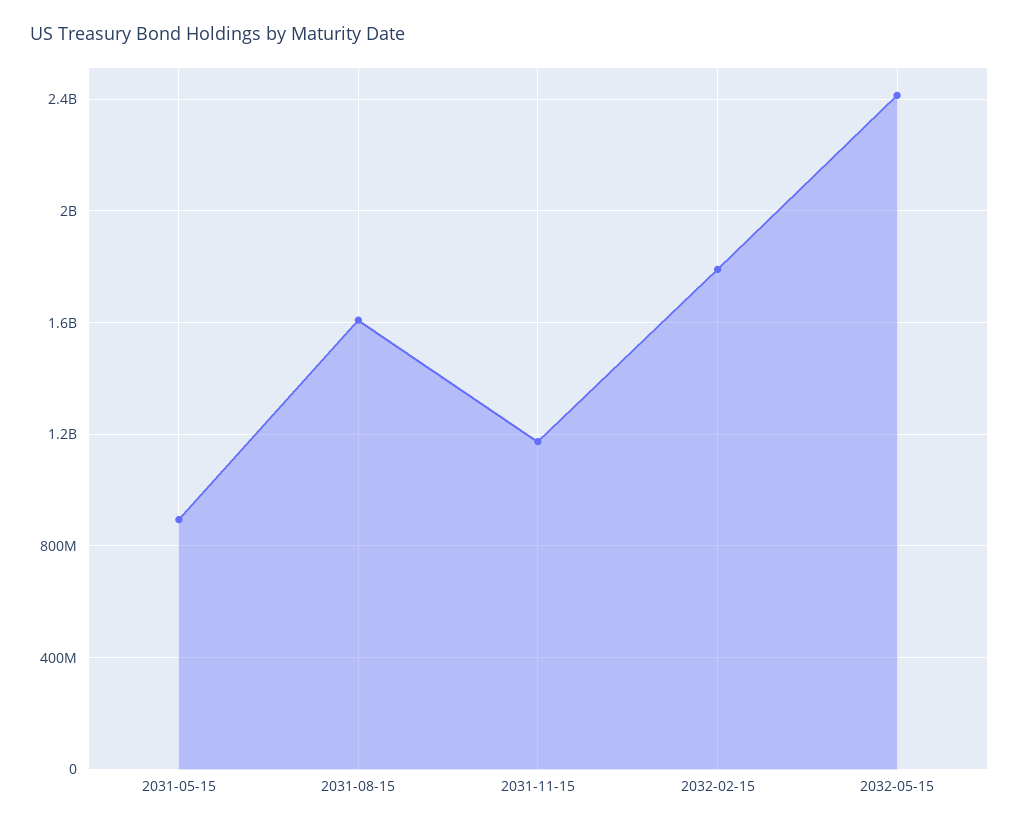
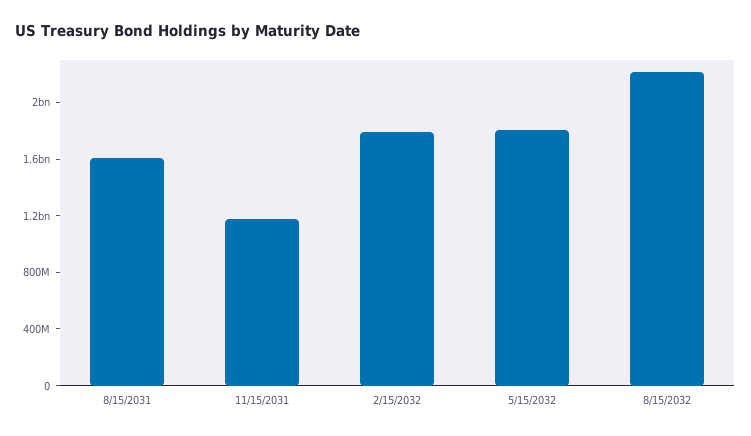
2031-05-15: 900000000 -> none
2032-05-15: 2400000000 -> 1800000000
8/15/2032: none -> 2200000000

